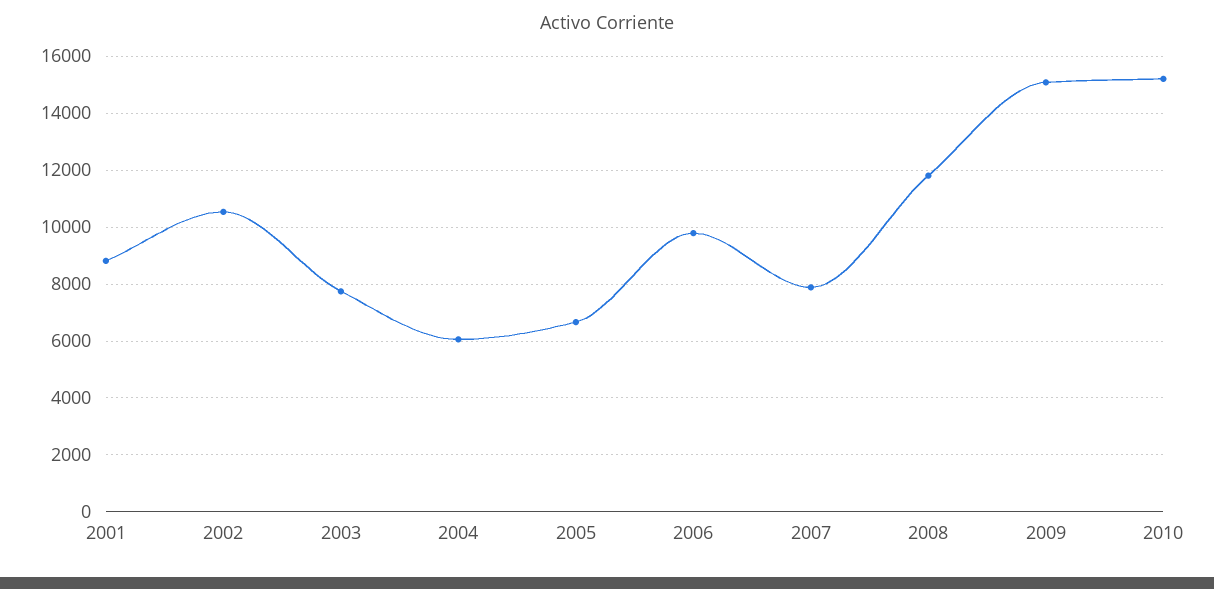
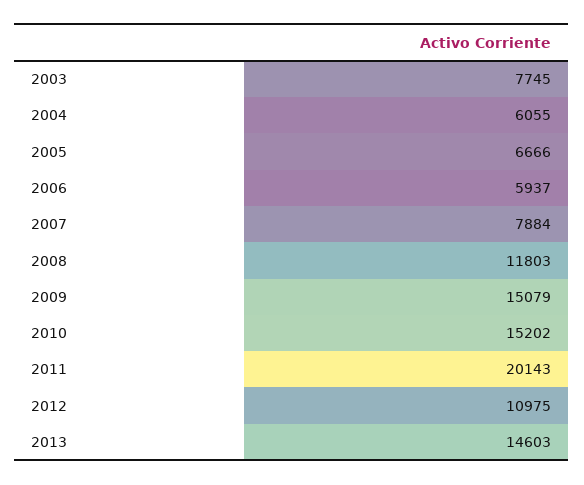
2001: 8750 -> none
2002: 10500 -> none
2006: 9750 -> 5937
2011: none -> 20143
2012: none -> 10975
2013: none -> 14603

